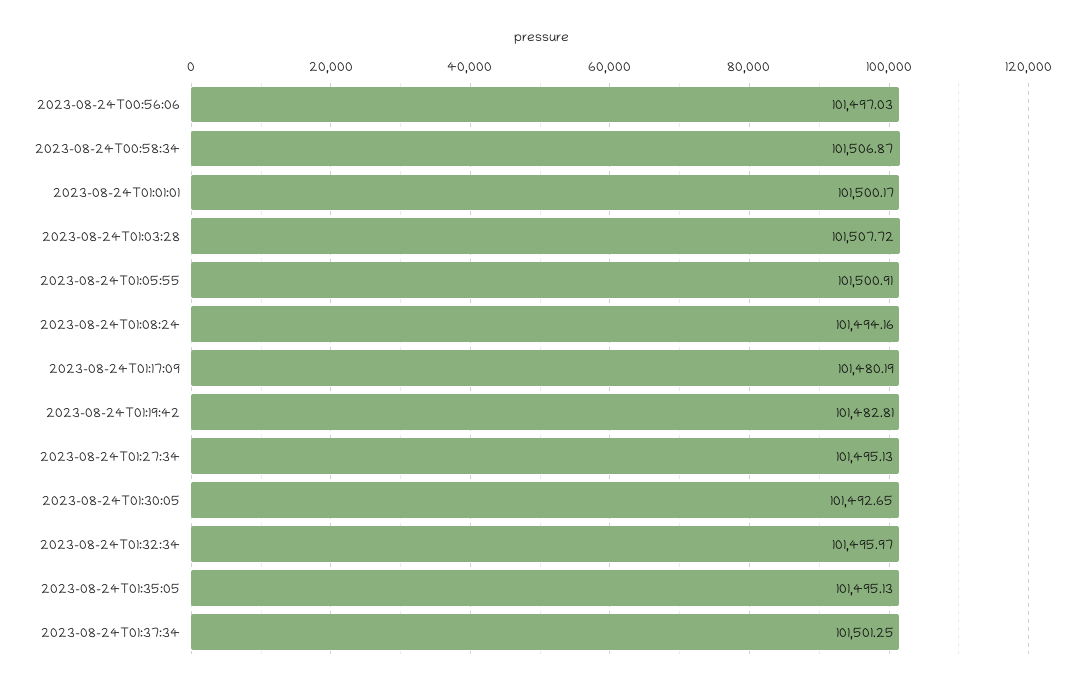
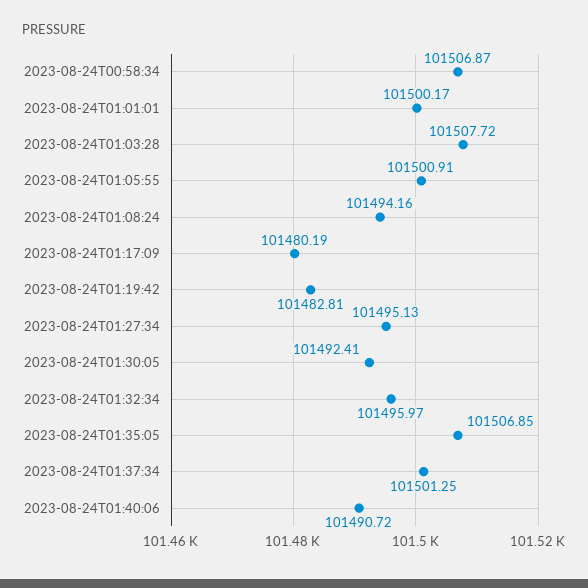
2023-08-24T00:56:06: 101497.03 -> none
2023-08-24T01:30:05: 101492.65 -> 101492.41
2023-08-24T01:35:05: 101495.13 -> 101506.85
2023-08-24T01:40:06: none -> 101490.72

